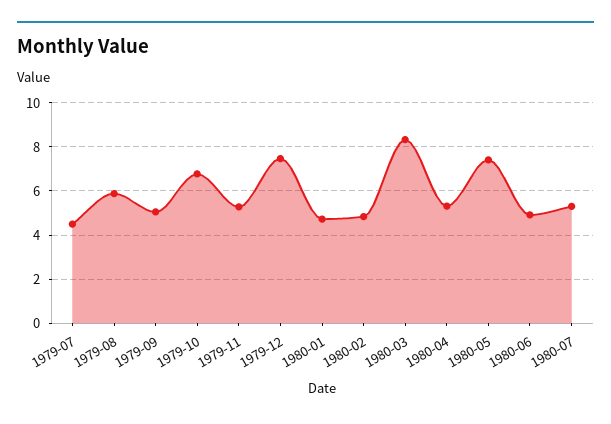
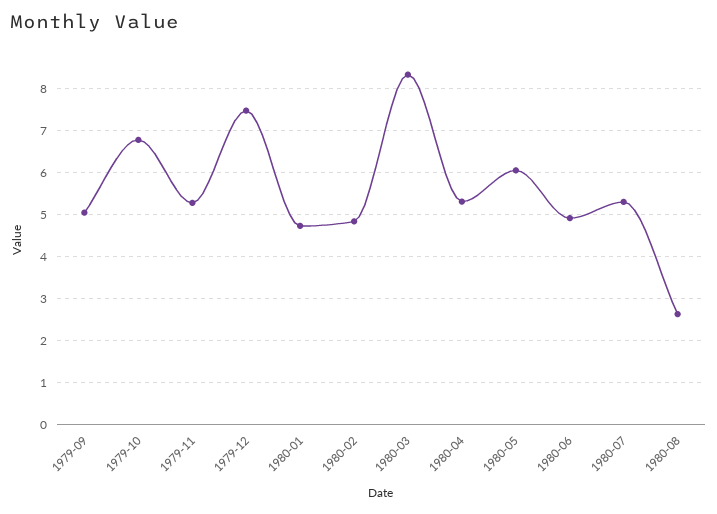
1979-07: 4.5 -> none
1979-08: 6 -> none
1980-05: 7.5 -> 6
1980-08: none -> 2.6

